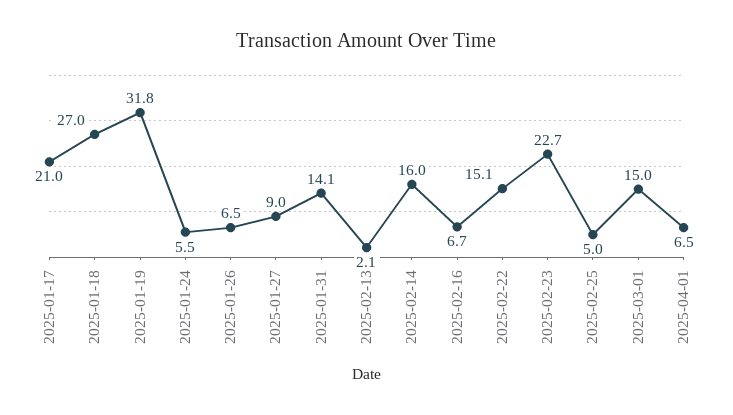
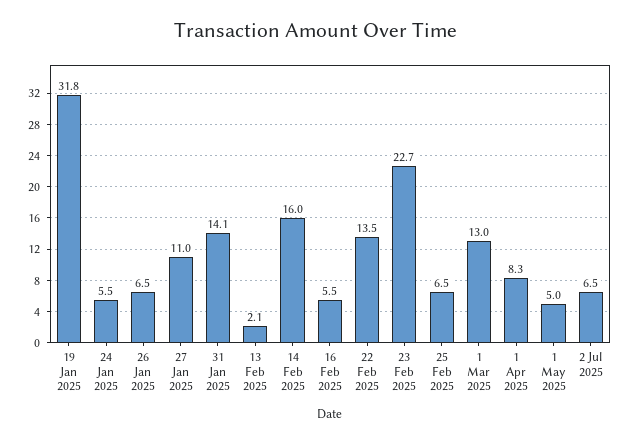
2025-01-17: 21 -> none
2025-01-18: 27 -> none
2025-01-27: 9 -> 11
2025-02-16: 6.7 -> 5.5
2025-02-22: 15.1 -> 13.5
2025-02-25: 5 -> 6.5
2025-03-01: 15 -> 13
2025-04-01: 6.5 -> 8.3
1 May 2025: none -> 5
2 Jul 2025: none -> 6.5

